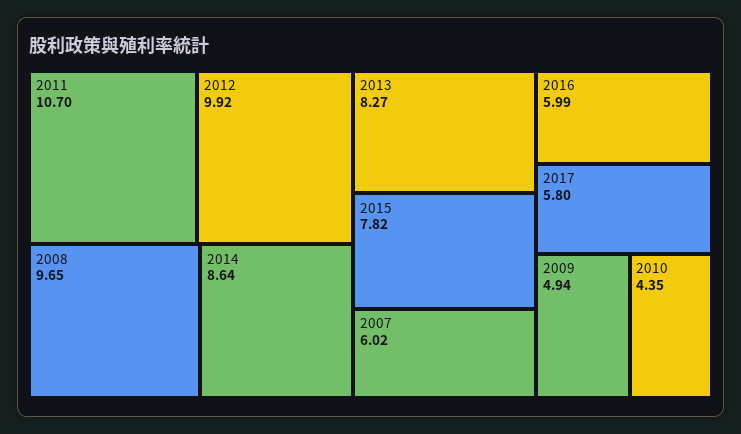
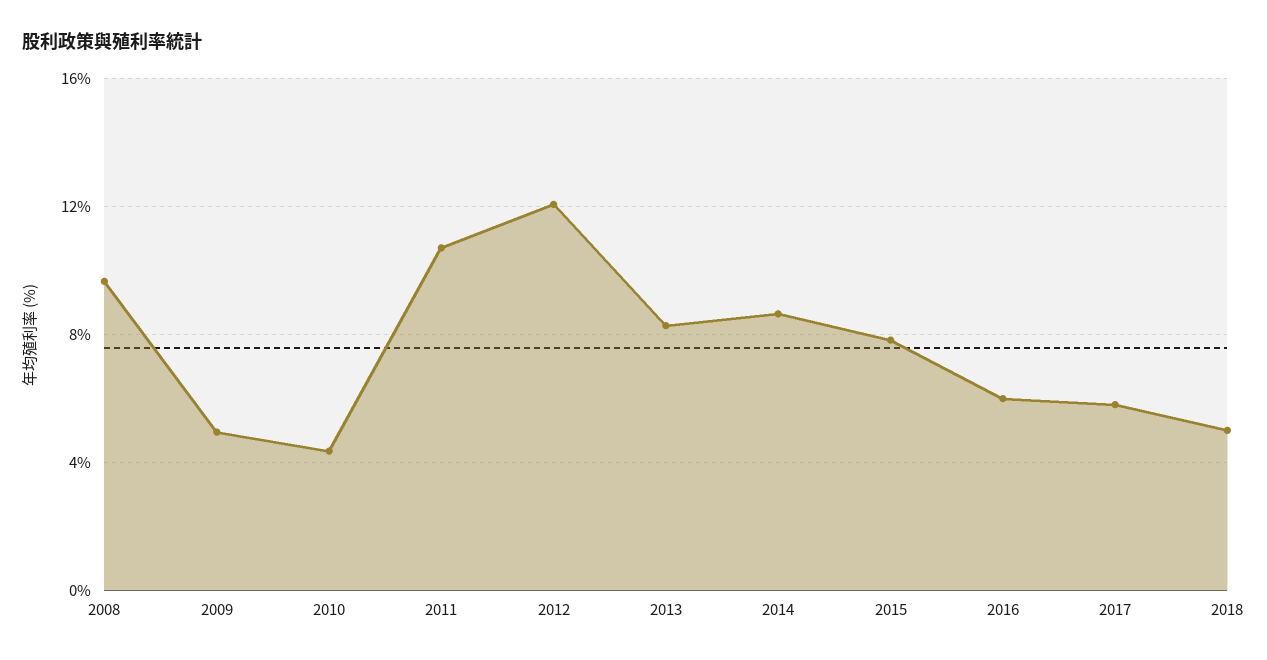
2012: 9.92 -> 12
2007: 6.02 -> none
2018: none -> 5

